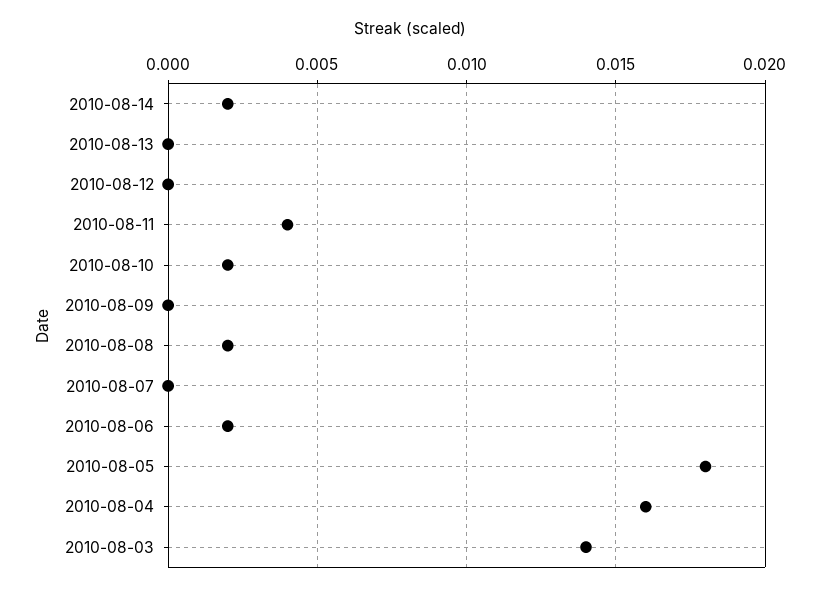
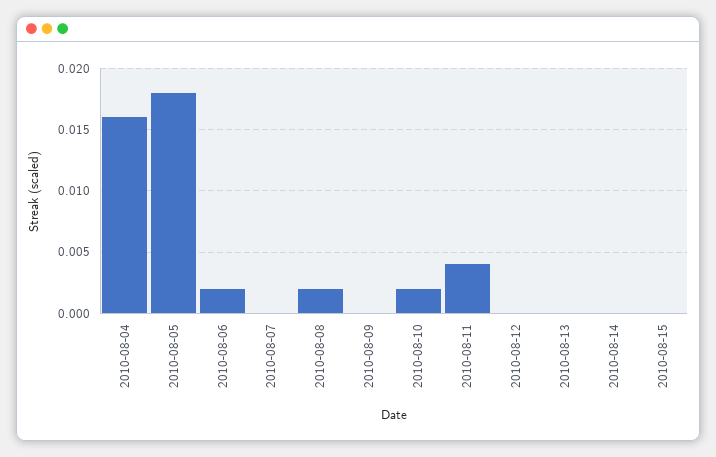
2010-08-14: 0.002 -> 0
2010-08-03: 0.014 -> none
2010-08-15: none -> 0

